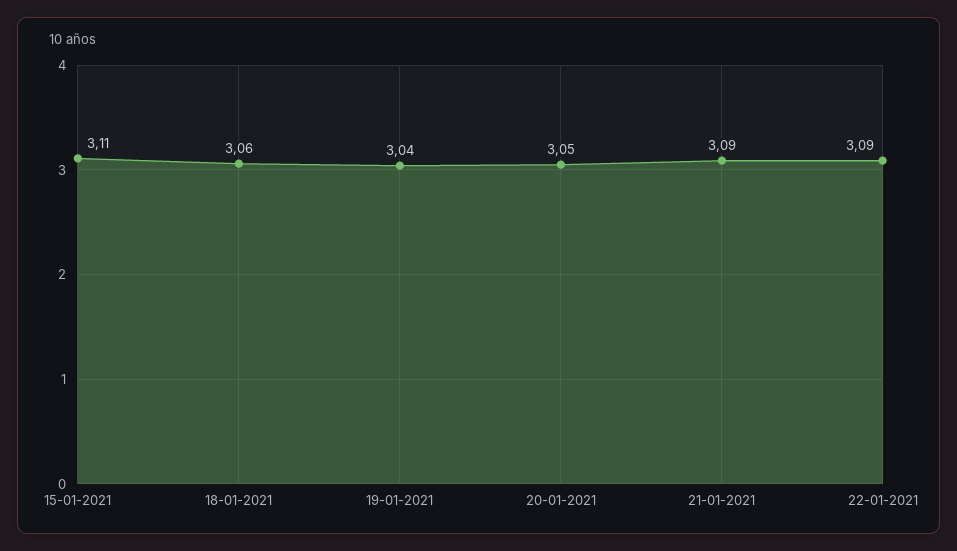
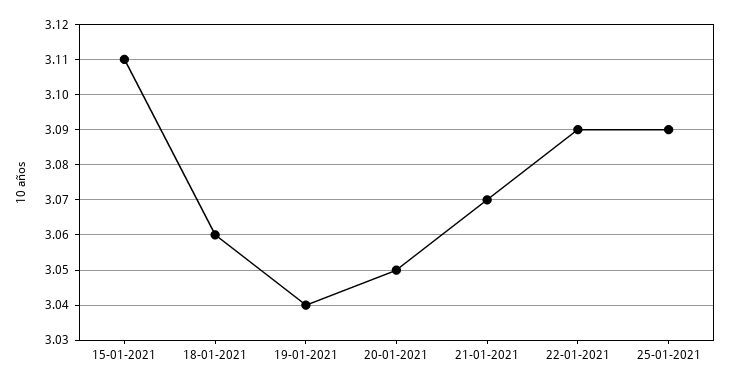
21-01-2021: 3.09 -> 3.07
25-01-2021: none -> 3.09

